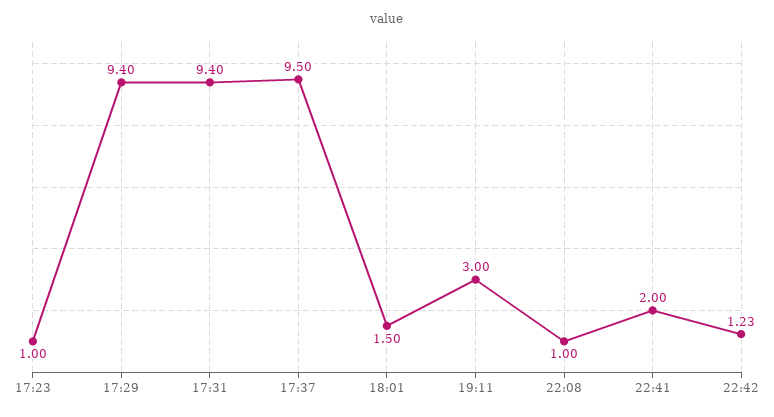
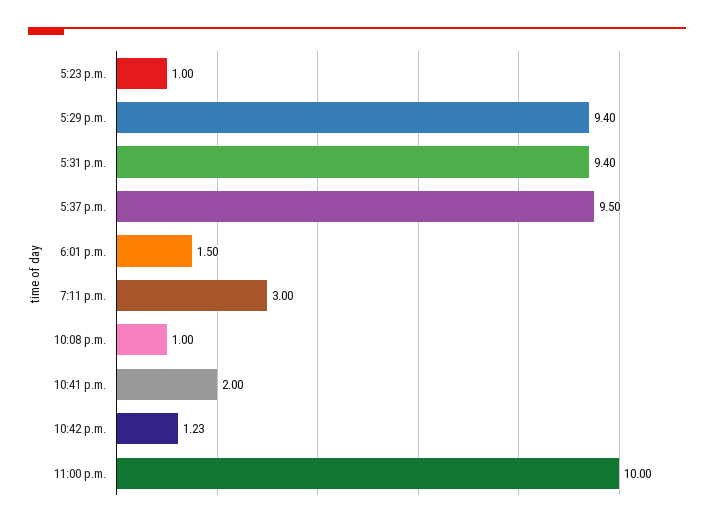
11:00 p.m.: none -> 10

